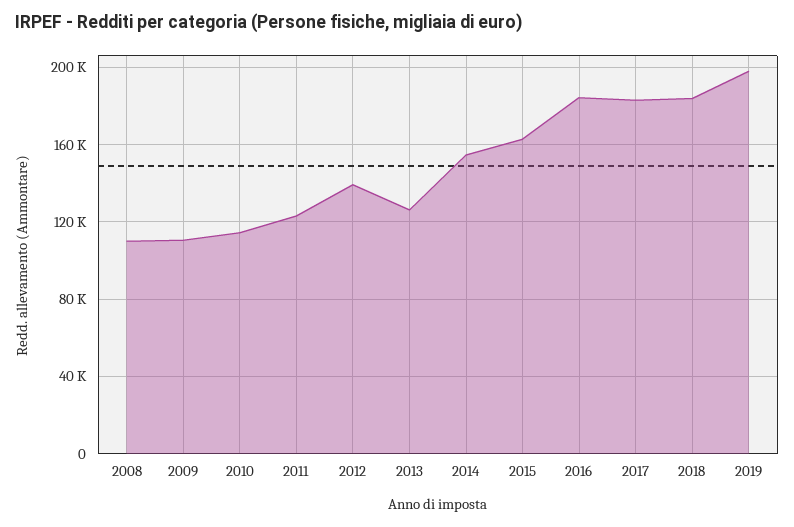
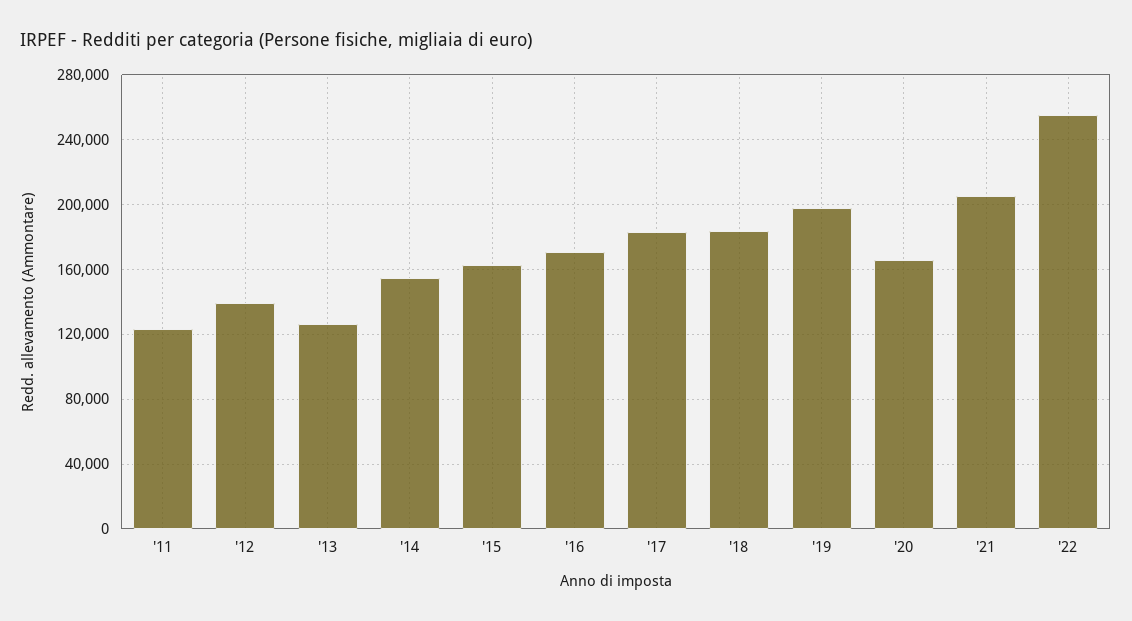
2008: 110000 -> none
2009: 110000 -> none
2010: 115000 -> none
2016: 185000 -> 170000
'20: none -> 165000
'21: none -> 205000
'22: none -> 255000

